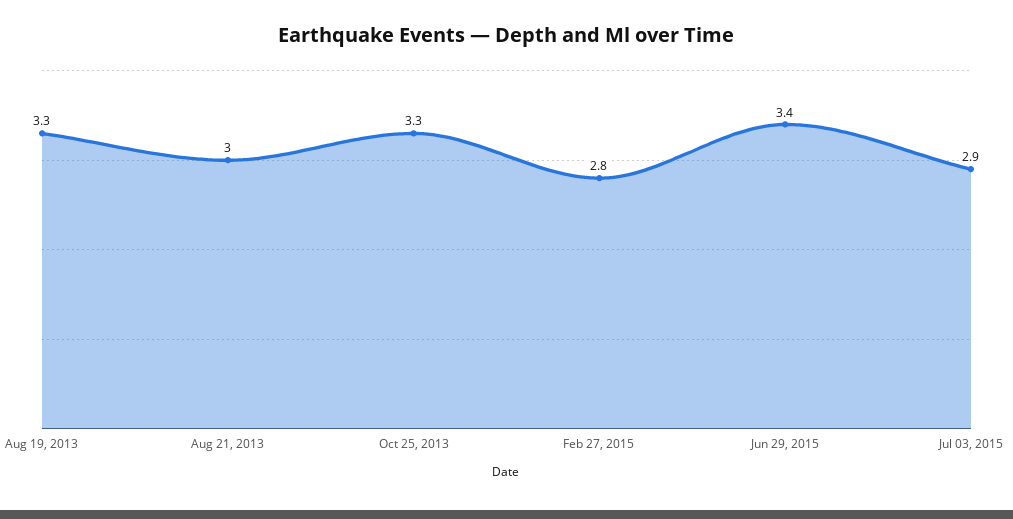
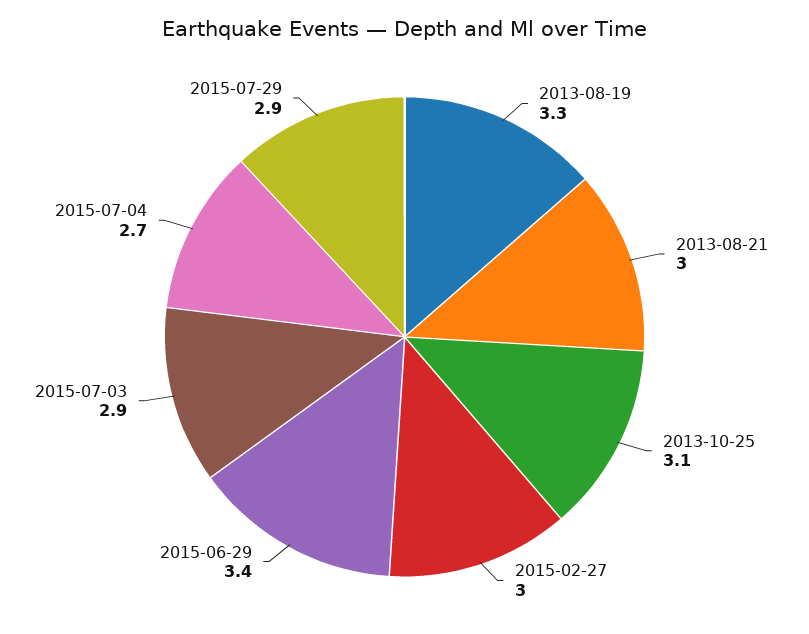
Oct 25, 2013: 3.3 -> 3.1
Feb 27, 2015: 2.8 -> 3
2015-07-04: none -> 2.7
2015-07-29: none -> 2.9

